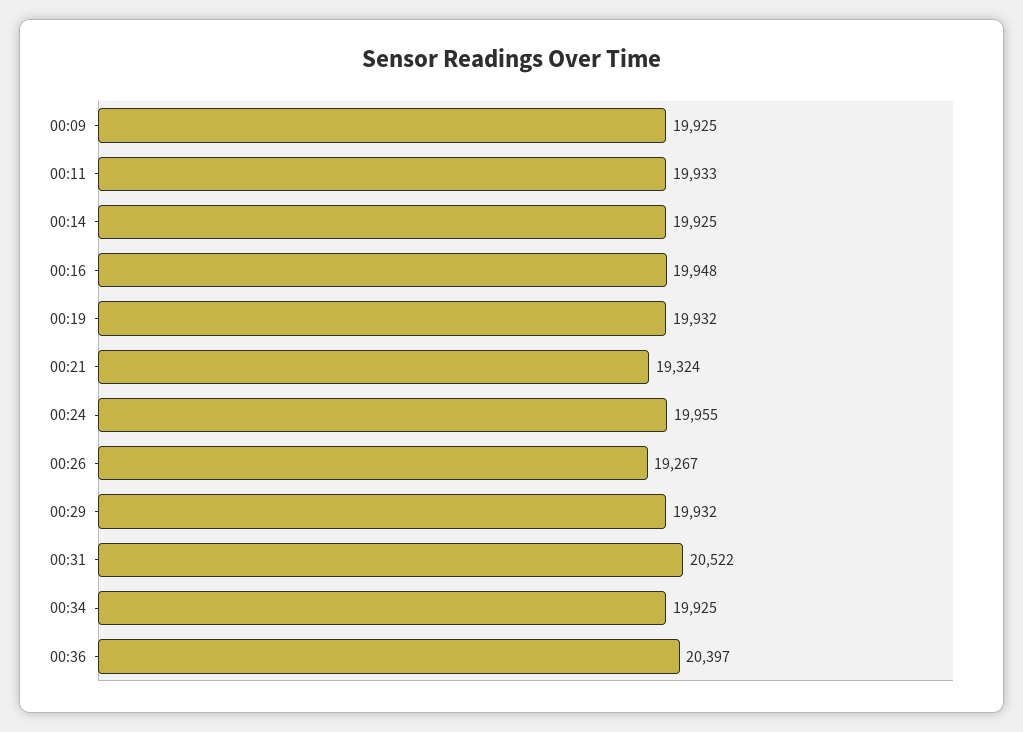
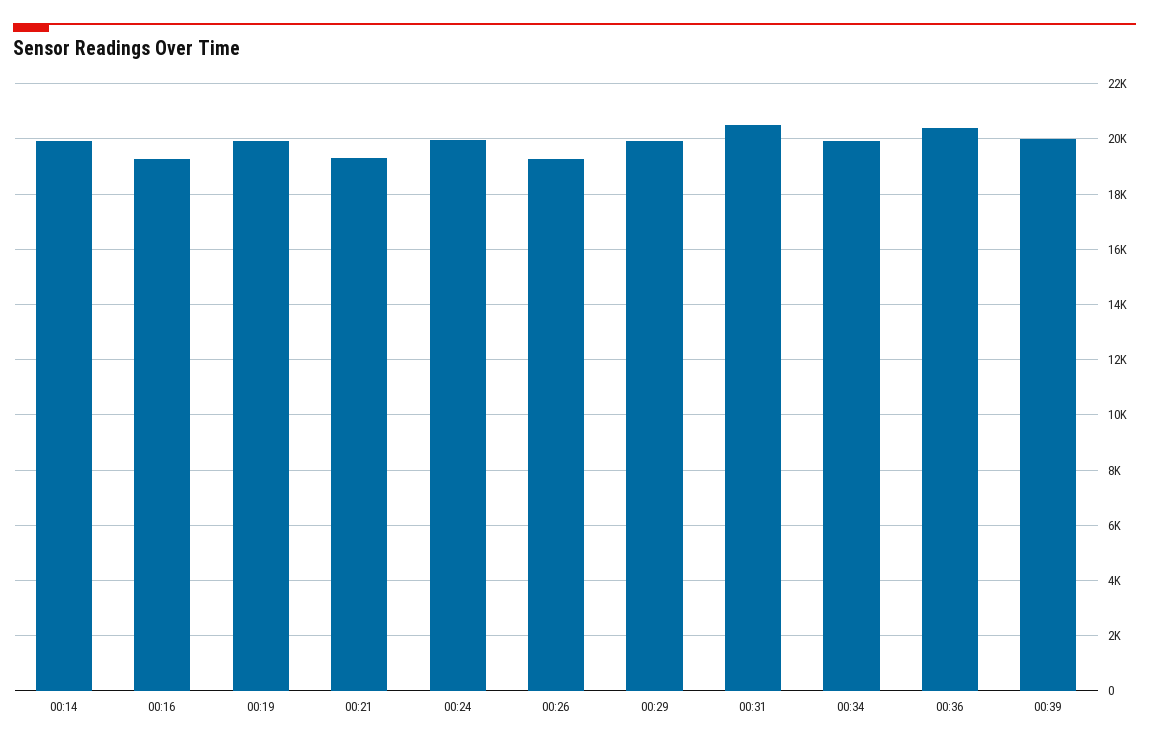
00:09: 19925 -> none
00:11: 19933 -> none
00:16: 19948 -> 19250
00:39: none -> 20000

